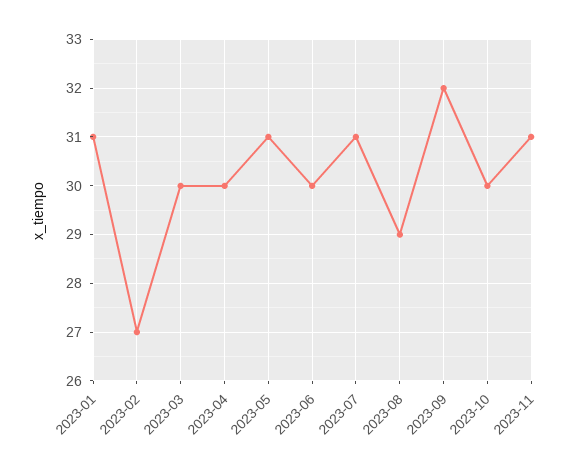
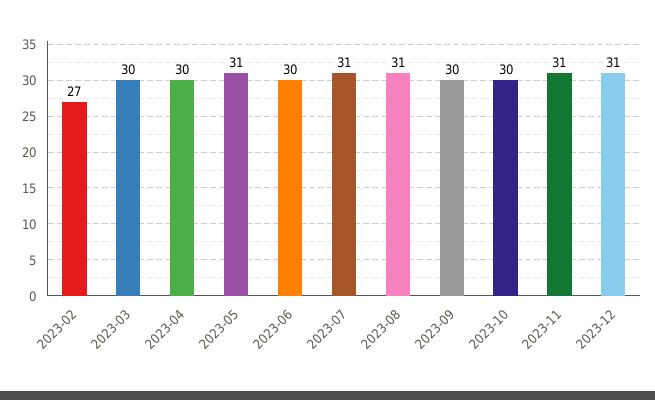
2023-01: 31 -> none
2023-08: 29 -> 31
2023-09: 32 -> 30
2023-12: none -> 31

